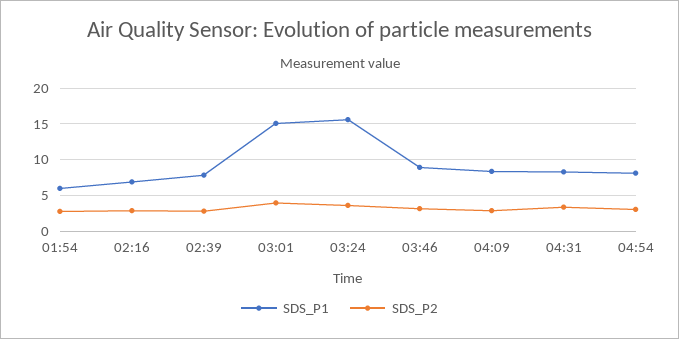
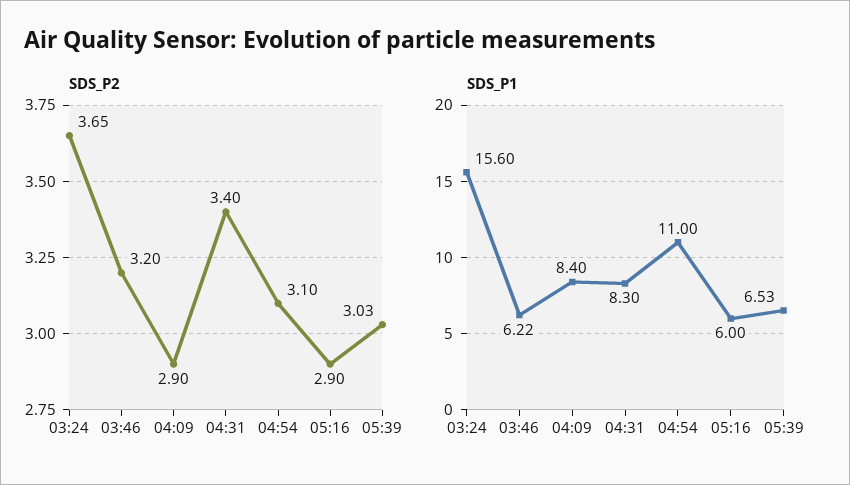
SDS_P1, 01:54: 6 -> none
SDS_P2, 01:54: 3 -> none
SDS_P1, 02:16: 7 -> none
SDS_P2, 02:16: 3 -> none
SDS_P1, 02:39: 8 -> none
SDS_P2, 02:39: 3 -> none
SDS_P1, 03:01: 15 -> none
SDS_P2, 03:01: 4 -> none
SDS_P1, 03:46: 9 -> 6.22
SDS_P1, 04:54: 8 -> 11
SDS_P2, 05:16: none -> 2.9
SDS_P2, 05:39: none -> 3.03
SDS_P1, 05:16: none -> 6
SDS_P1, 05:39: none -> 6.53

